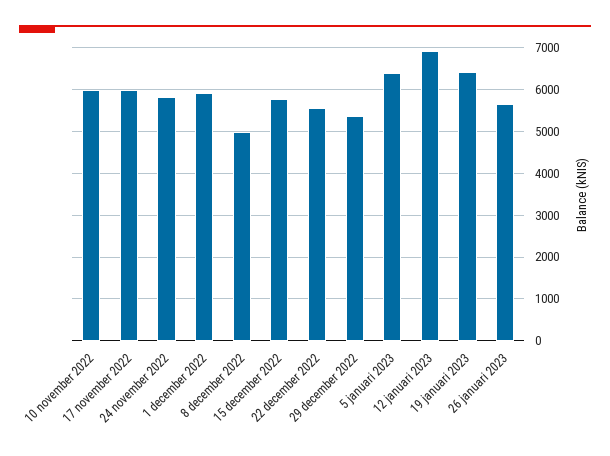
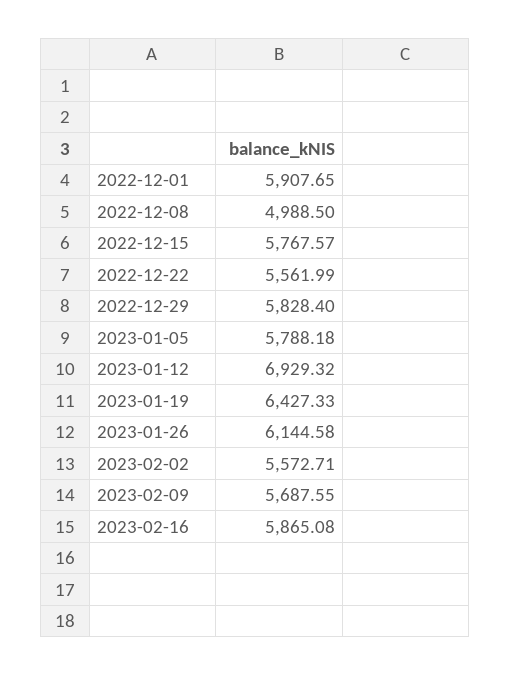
10 november 2022: 6000 -> none
17 november 2022: 6000 -> none
24 november 2022: 5800 -> none
29 december 2022: 5400 -> 5828.4
5 januari 2023: 6400 -> 5788.18
26 januari 2023: 5600 -> 6144.58
2023-02-02: none -> 5572.71
2023-02-09: none -> 5687.55
2023-02-16: none -> 5865.08

